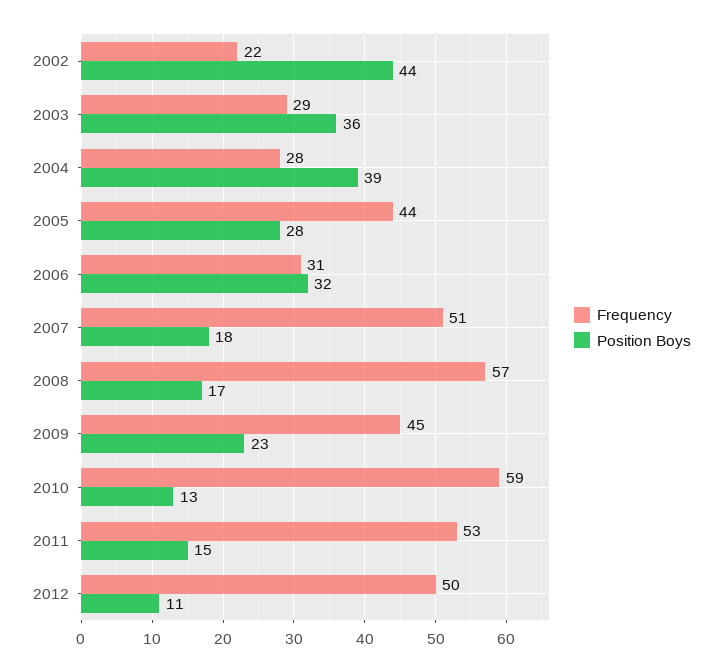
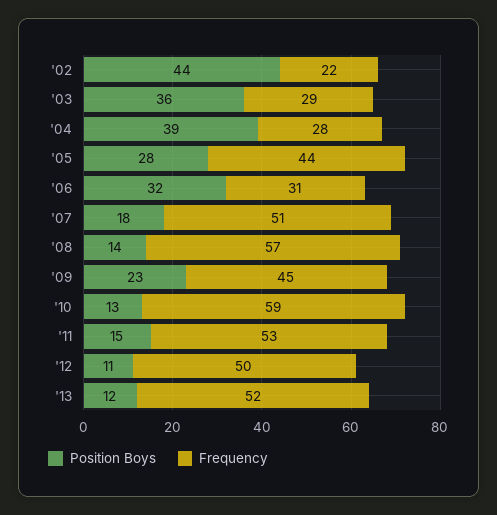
Position Boys, 2008: 17 -> 14
Position Boys, '13: none -> 12
Frequency, '13: none -> 52

